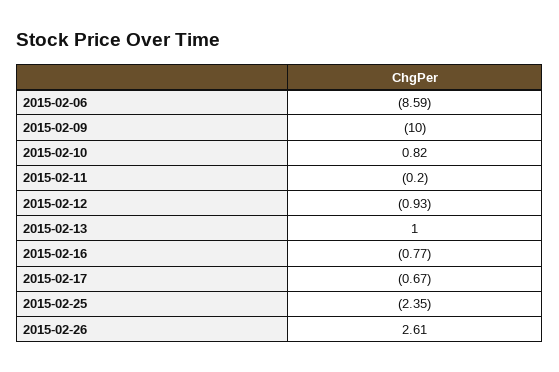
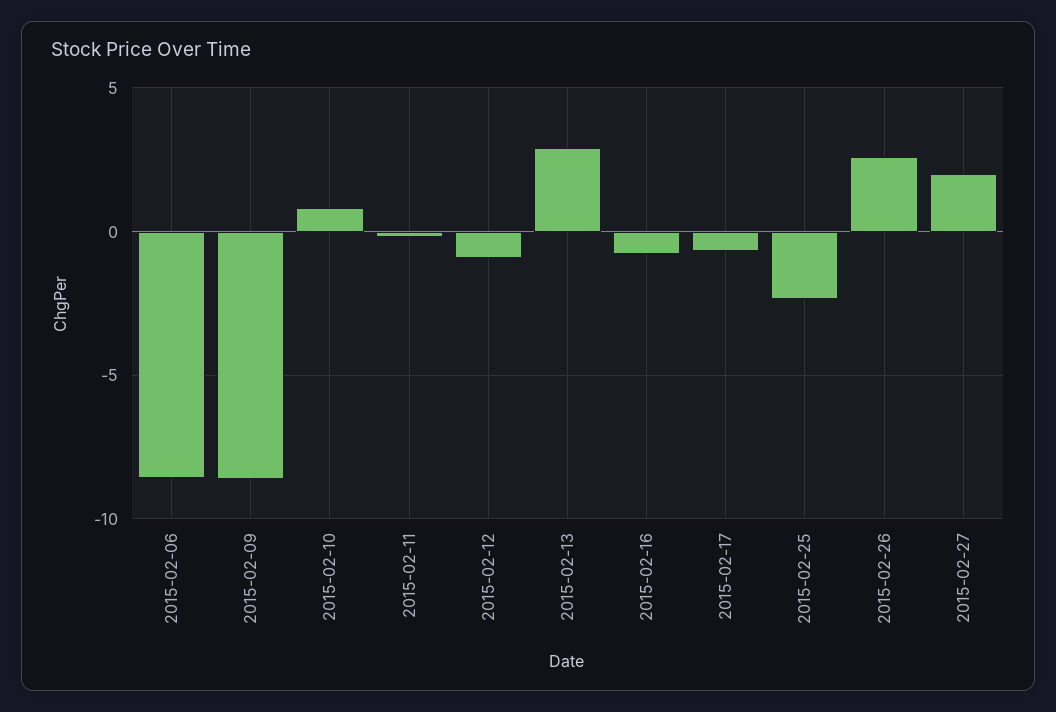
2015-02-09: -10 -> -8.5
2015-02-13: 1 -> 3
2015-02-27: none -> 2

